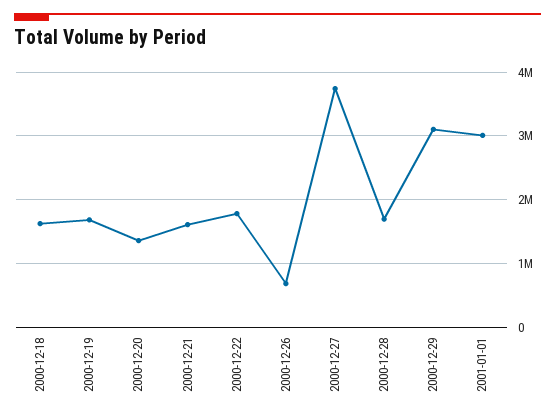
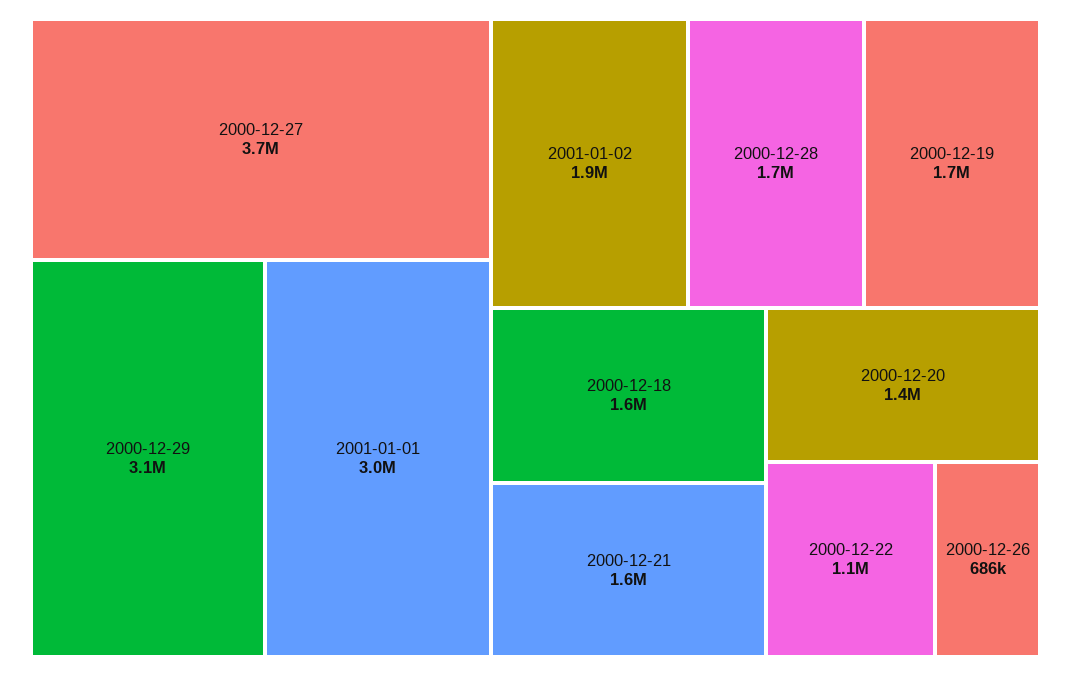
2000-12-22: 1800000 -> 1100000
2001-01-02: none -> 1900000

